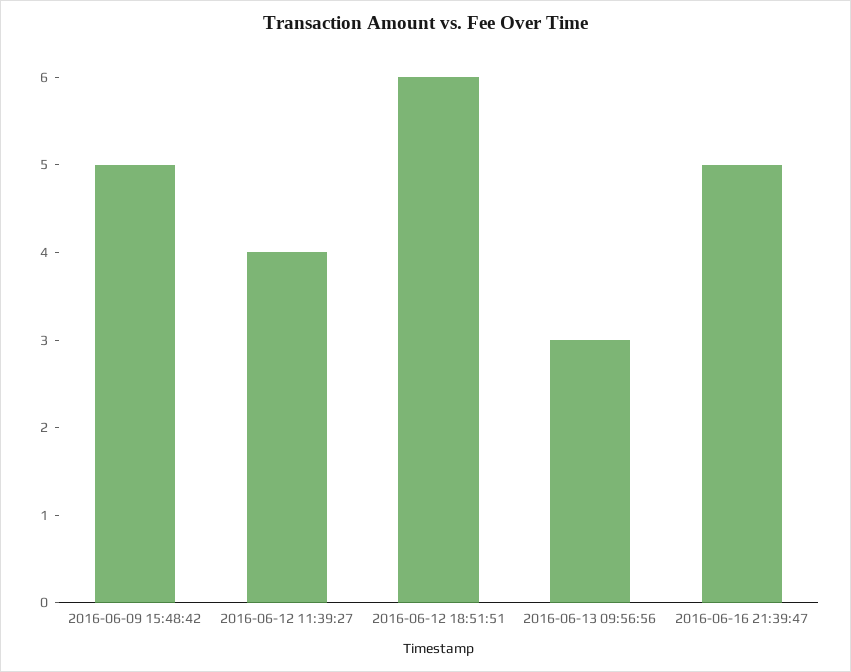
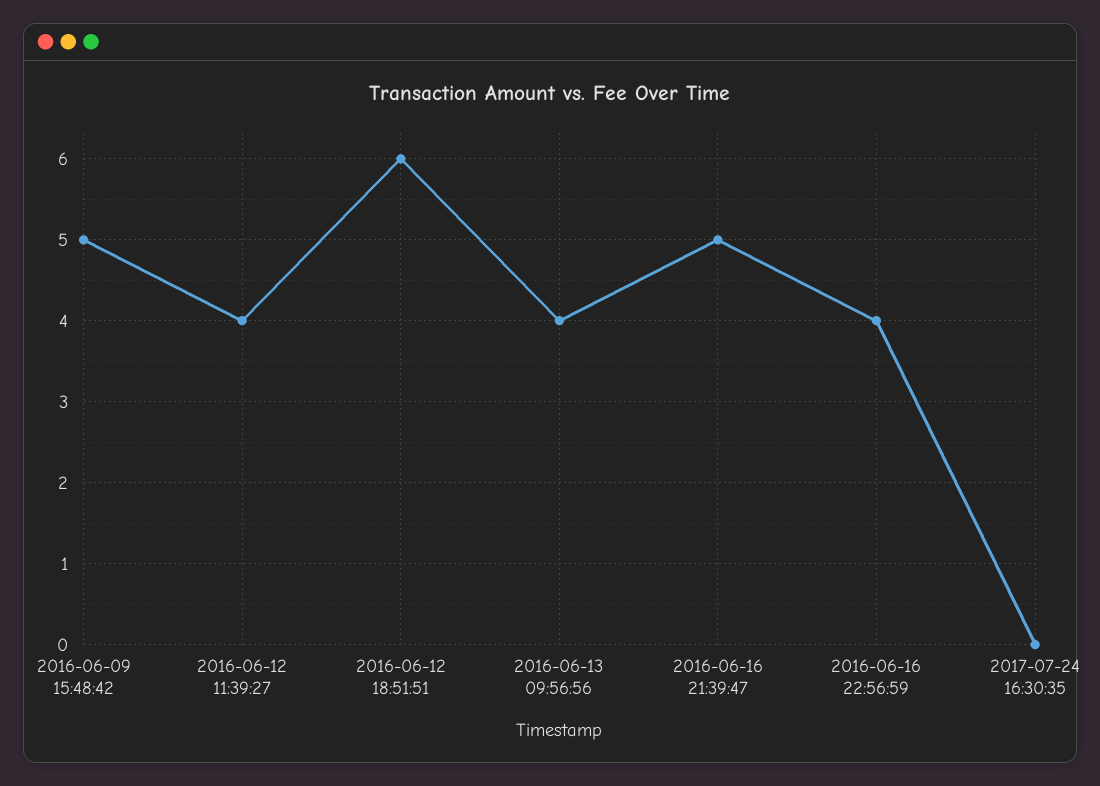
2016-06-13 09:56:56: 3 -> 4
2016-06-16 22:56:59: none -> 4
2017-07-24 16:30:35: none -> 0

